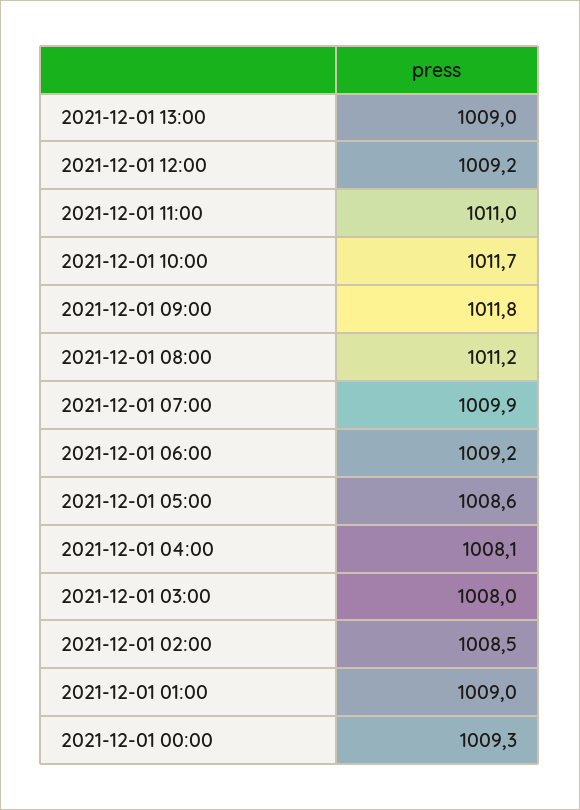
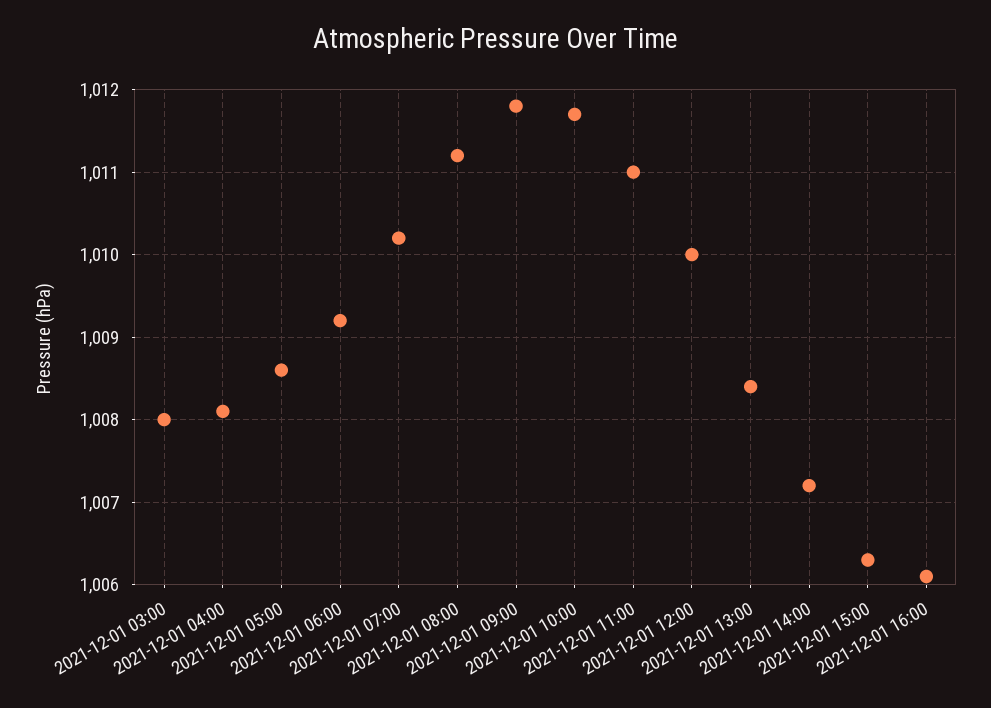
2021-12-01 13:00: 1009 -> 1008.4
2021-12-01 12:00: 1009.2 -> 1010
2021-12-01 07:00: 1009.9 -> 1010.2
2021-12-01 02:00: 1008.5 -> none
2021-12-01 01:00: 1009 -> none
2021-12-01 00:00: 1009.3 -> none
2021-12-01 14:00: none -> 1007.2
2021-12-01 15:00: none -> 1006.3
2021-12-01 16:00: none -> 1006.1

